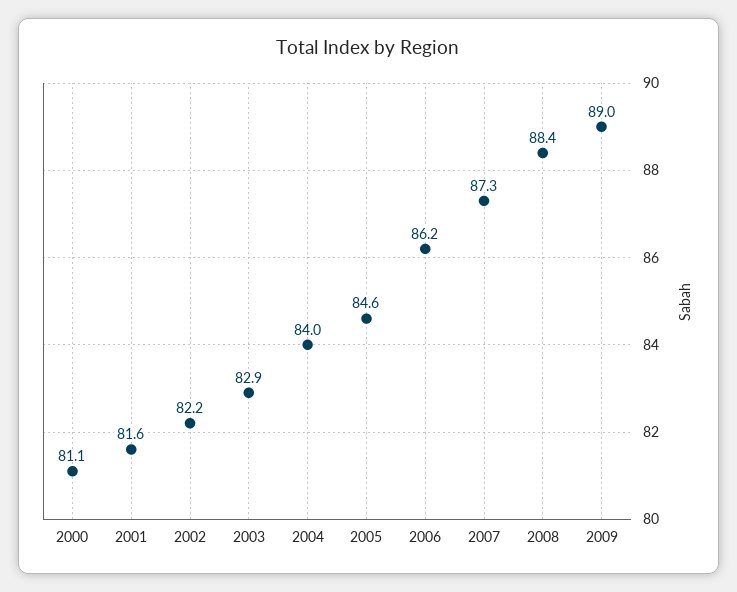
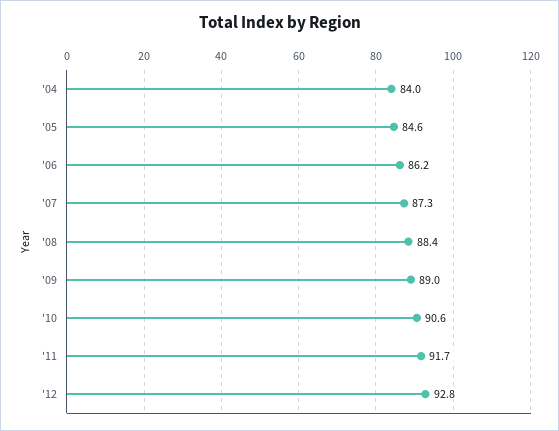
2000: 81.1 -> none
2001: 81.6 -> none
2002: 82.2 -> none
2003: 82.9 -> none
'10: none -> 90.6
'11: none -> 91.7
'12: none -> 92.8

